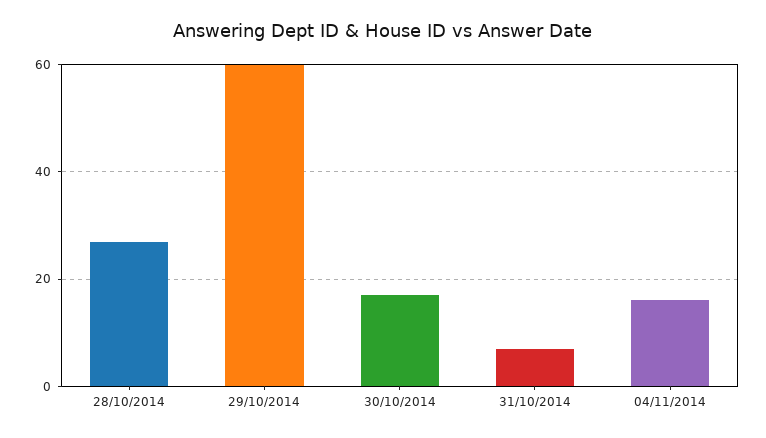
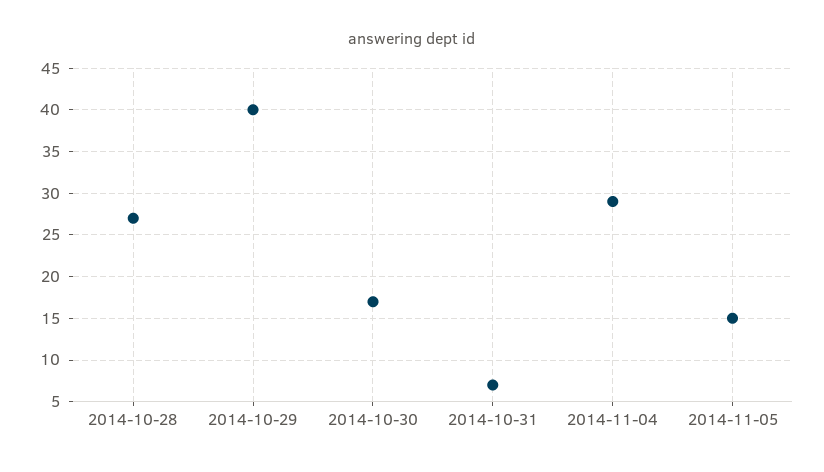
29/10/2014: 60 -> 40
04/11/2014: 15 -> 29
2014-11-05: none -> 15

